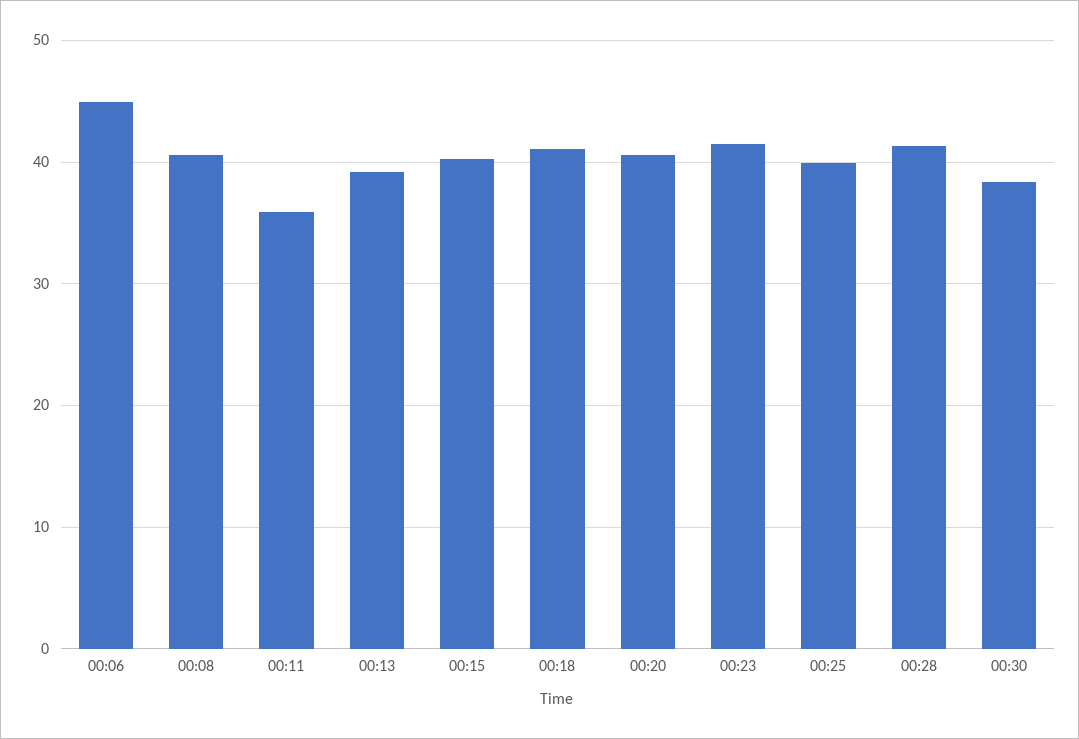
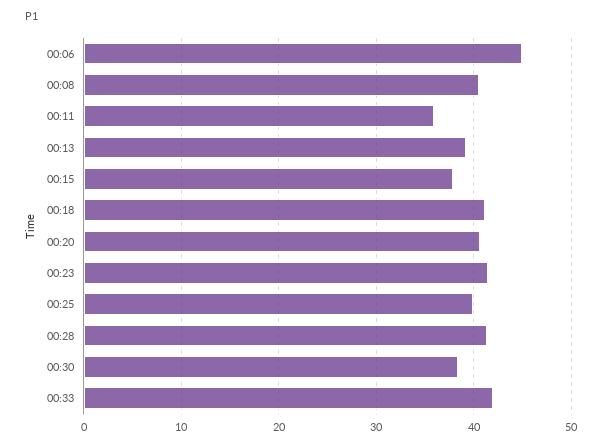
00:15: 40 -> 38
00:33: none -> 42

